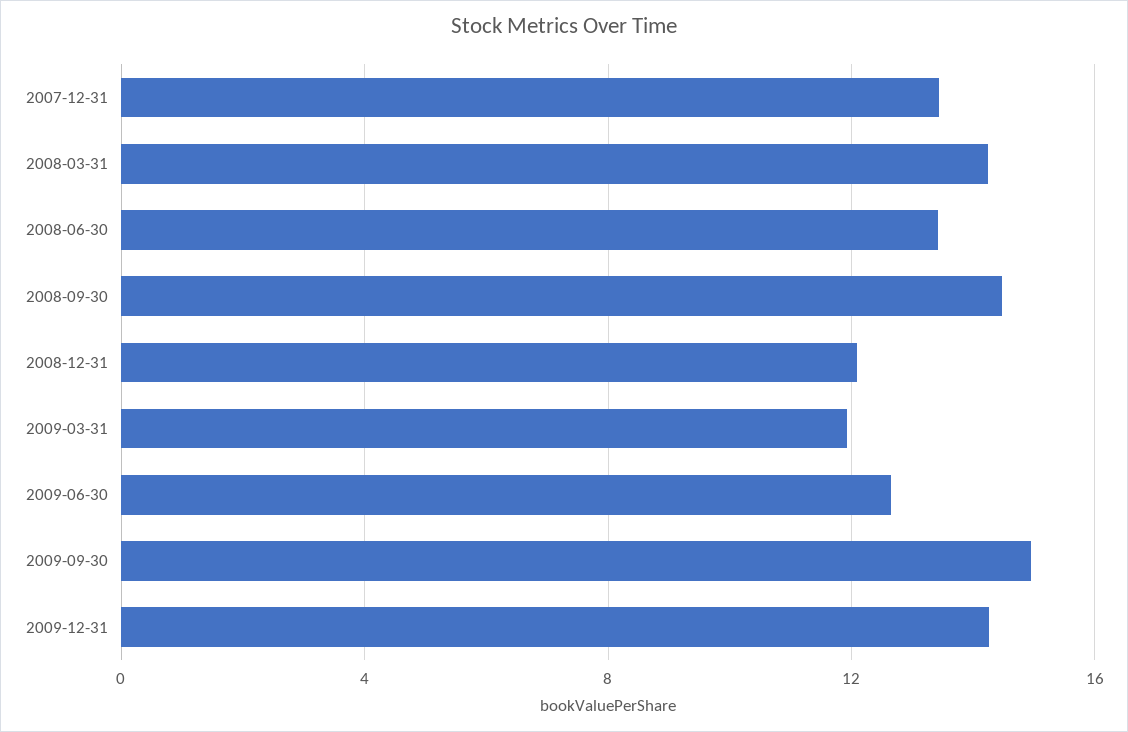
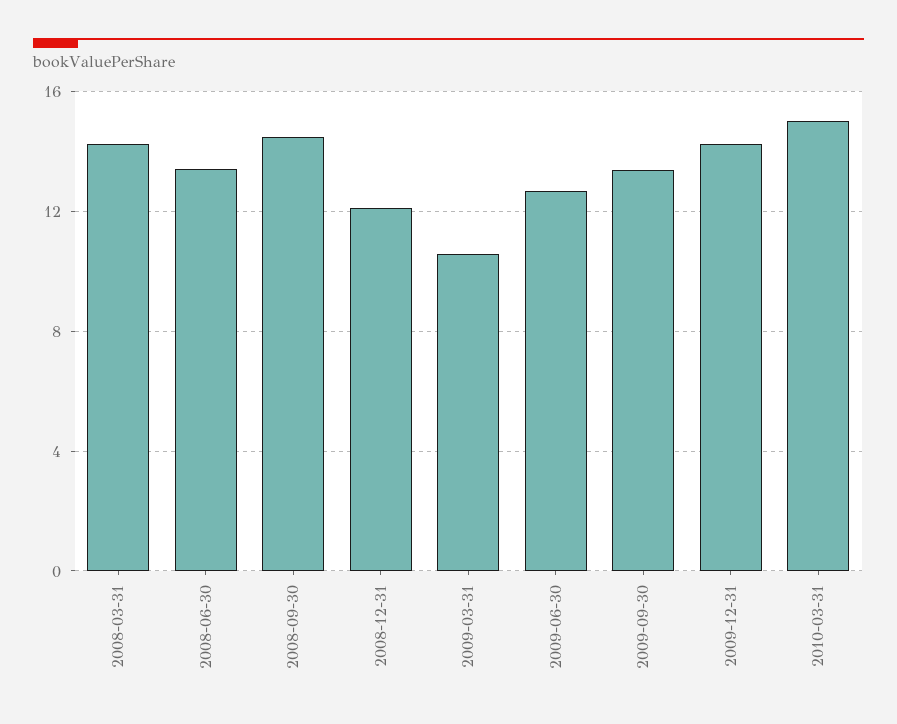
2007-12-31: 13.5 -> none
2009-03-31: 12 -> 10.5
2009-09-30: 15 -> 13.5
2010-03-31: none -> 15

